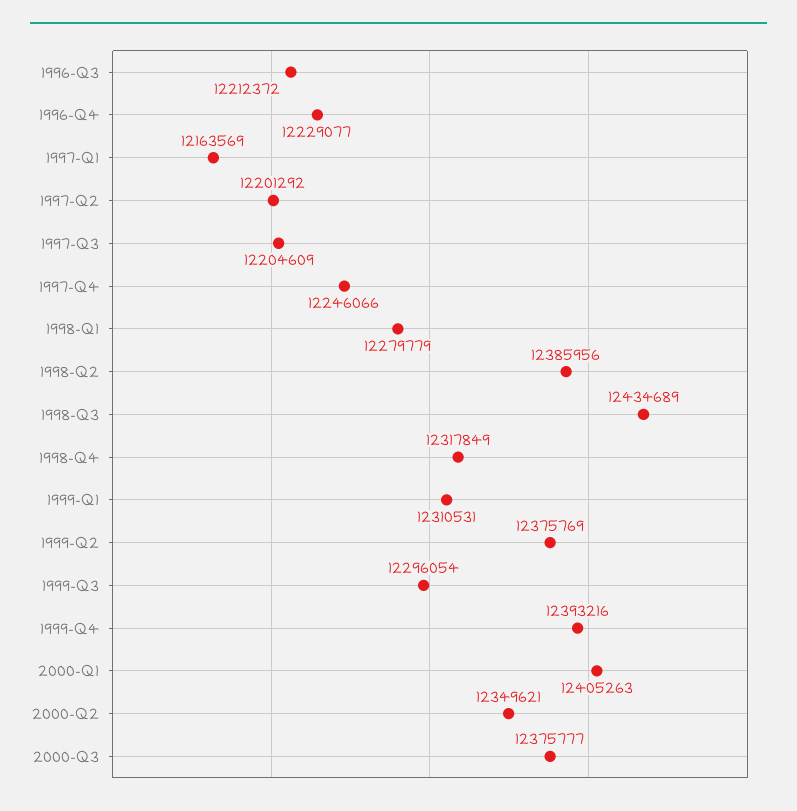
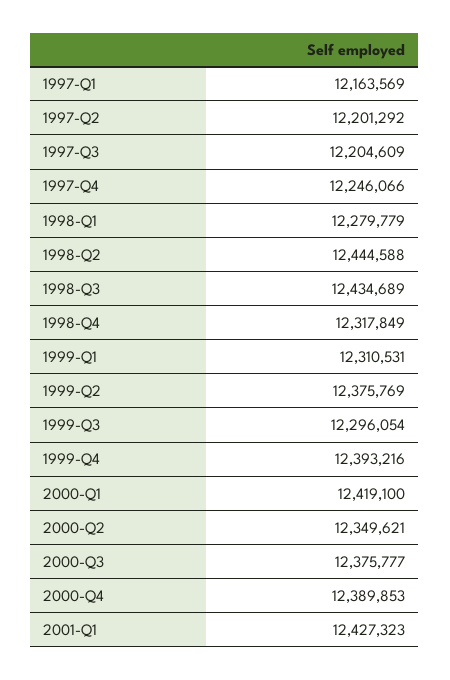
1996-Q3: 12212372 -> none
1996-Q4: 12229077 -> none
1998-Q2: 12385956 -> 12444588
2000-Q1: 12405263 -> 12419100
2000-Q4: none -> 12389853
2001-Q1: none -> 12427323

